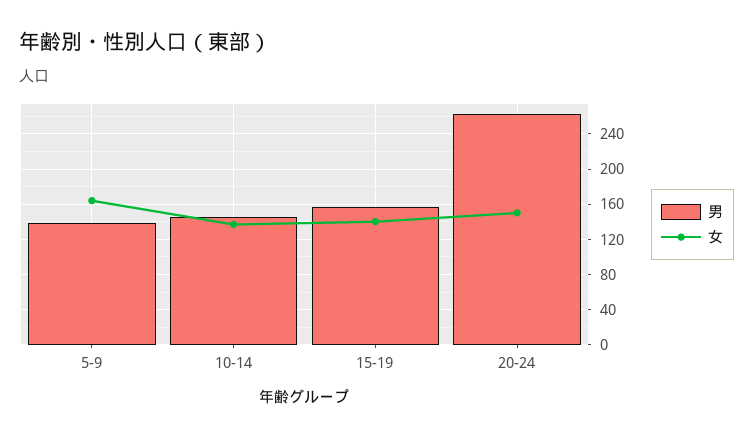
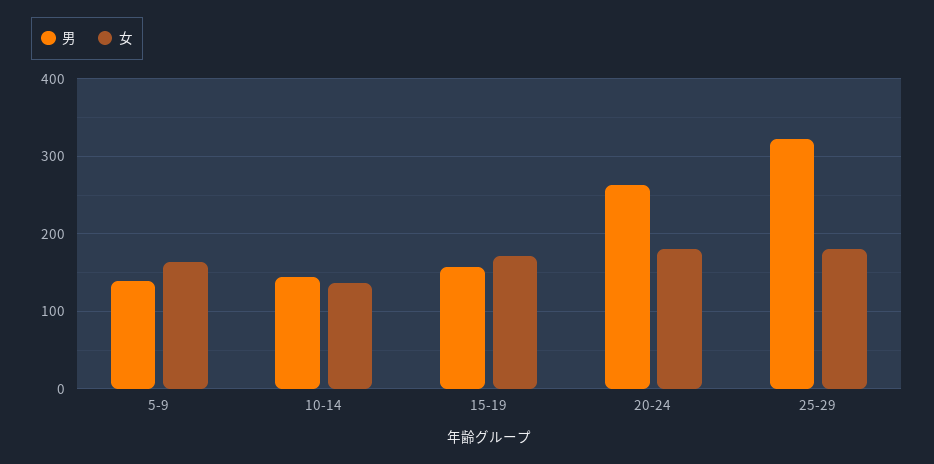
女, 15-19: 140 -> 170
女, 20-24: 150 -> 180
男, 25-29: none -> 320
女, 25-29: none -> 180

